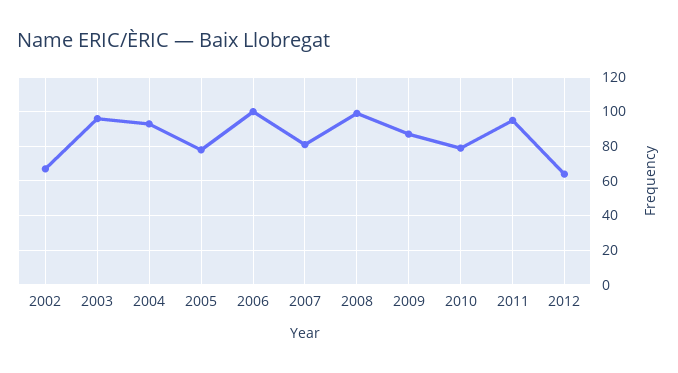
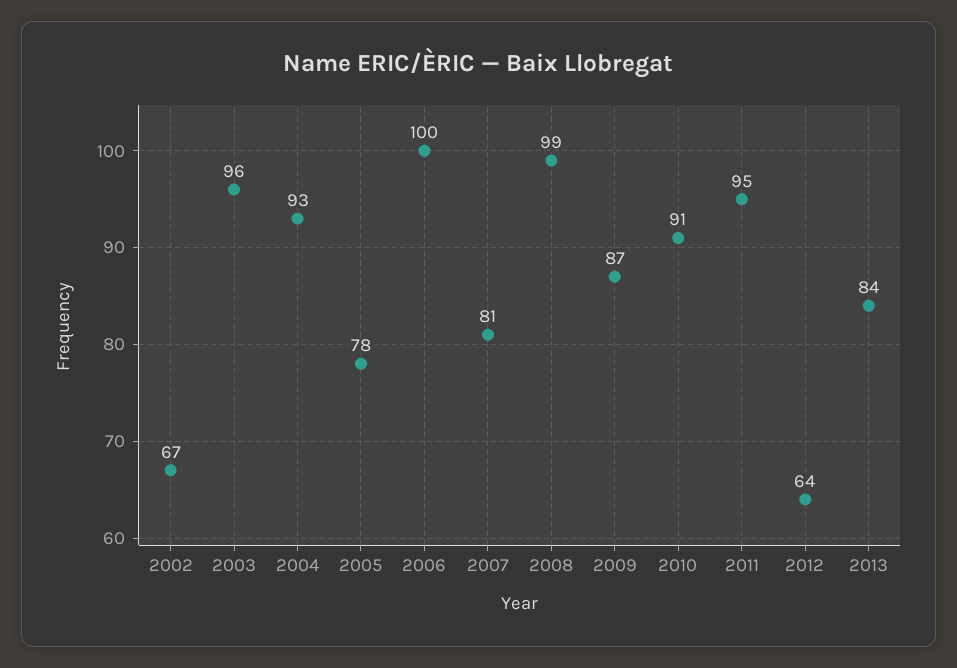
2010: 80 -> 91
2013: none -> 84

